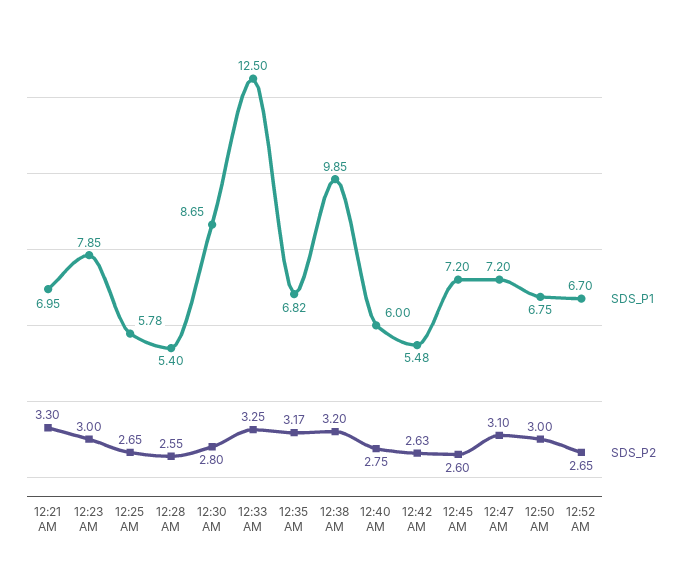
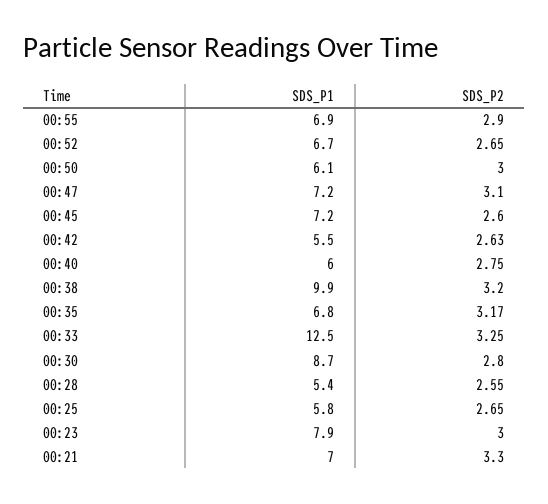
SDS_P1, 12:50 AM: 6.75 -> 6.1
SDS_P1, 00:55: none -> 6.9
SDS_P2, 00:55: none -> 2.9

